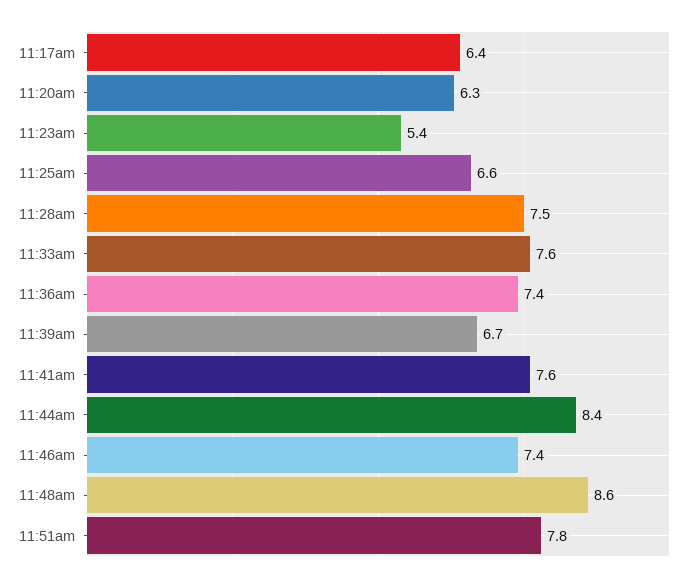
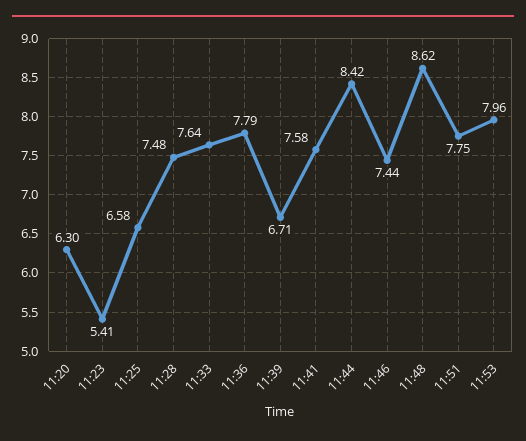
11:17am: 6.4 -> none
11:36am: 7.4 -> 7.79
11:53: none -> 7.96

